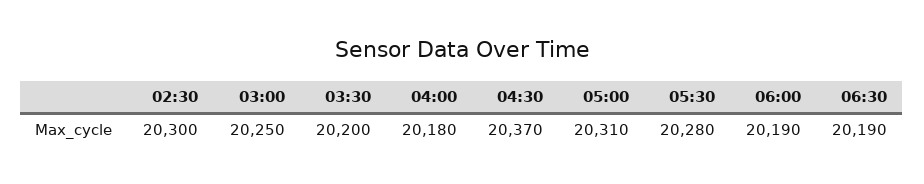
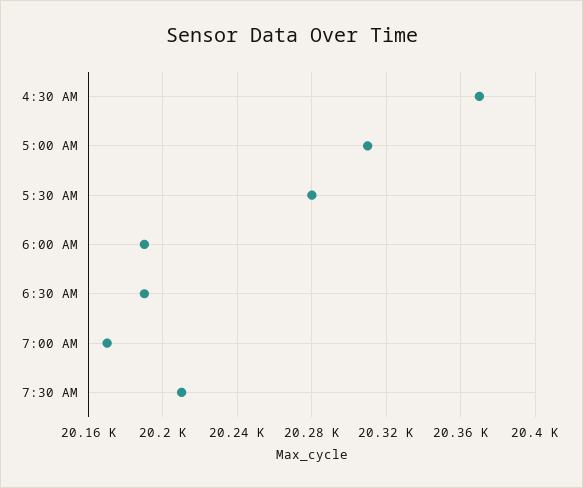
02:30: 20300 -> none
03:00: 20250 -> none
03:30: 20200 -> none
04:00: 20180 -> none
7:00 AM: none -> 20170
7:30 AM: none -> 20210

